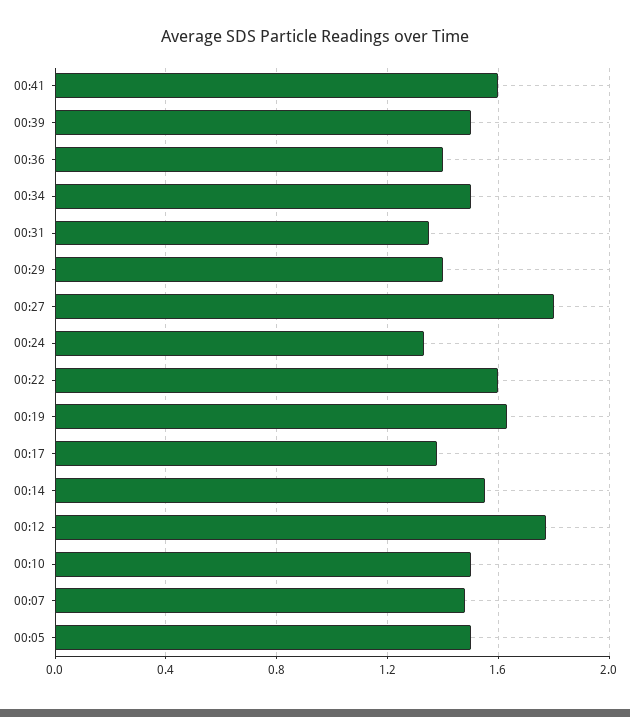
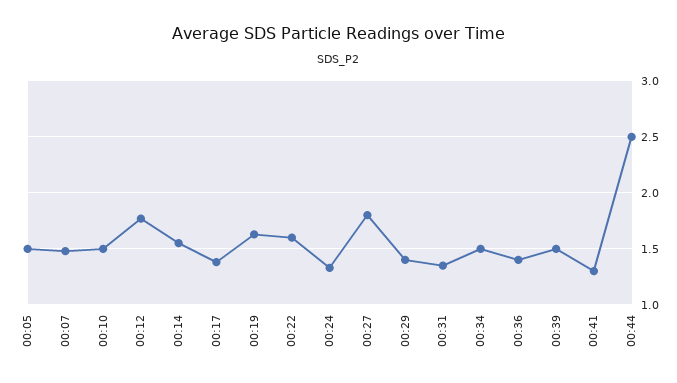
00:41: 1.6 -> 1.3
00:44: none -> 2.5

